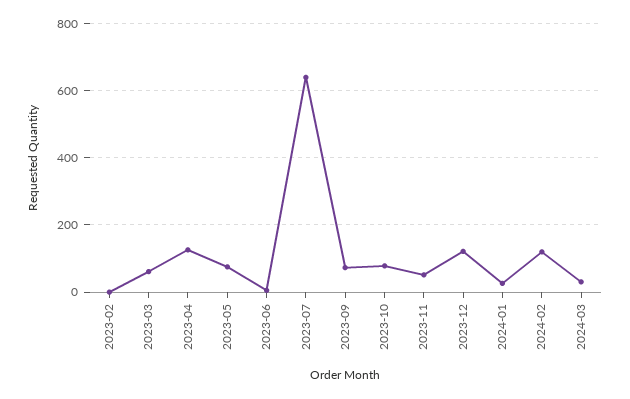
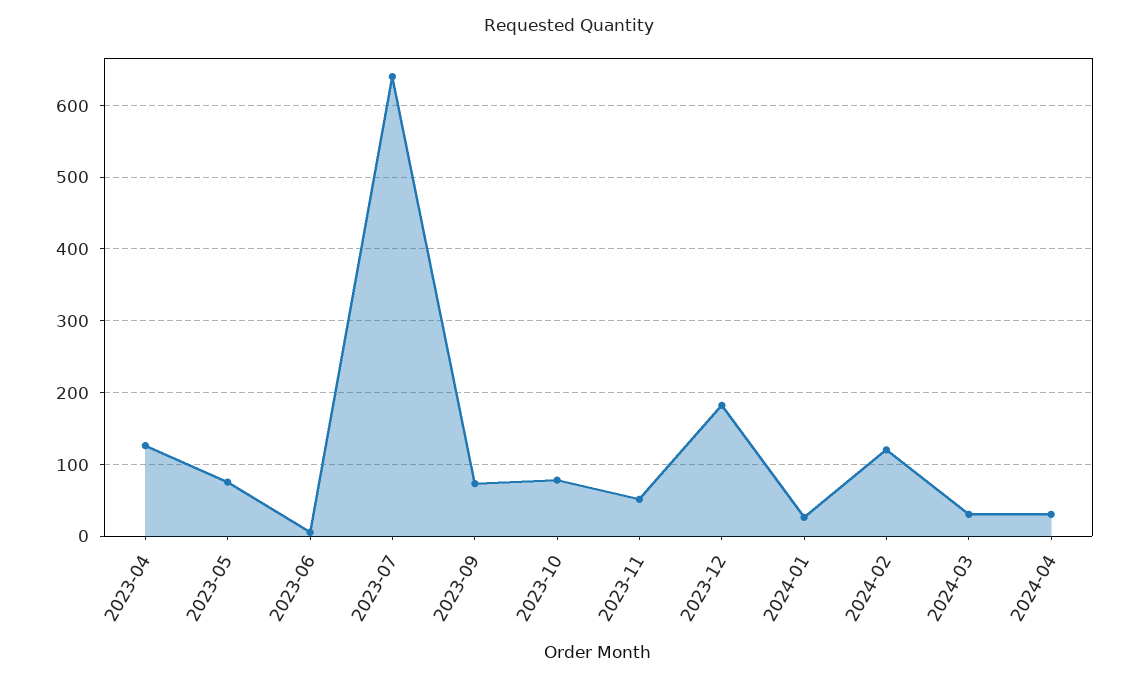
2023-02: 0 -> none
2023-03: 60 -> none
2023-12: 120 -> 180
2024-04: none -> 30

